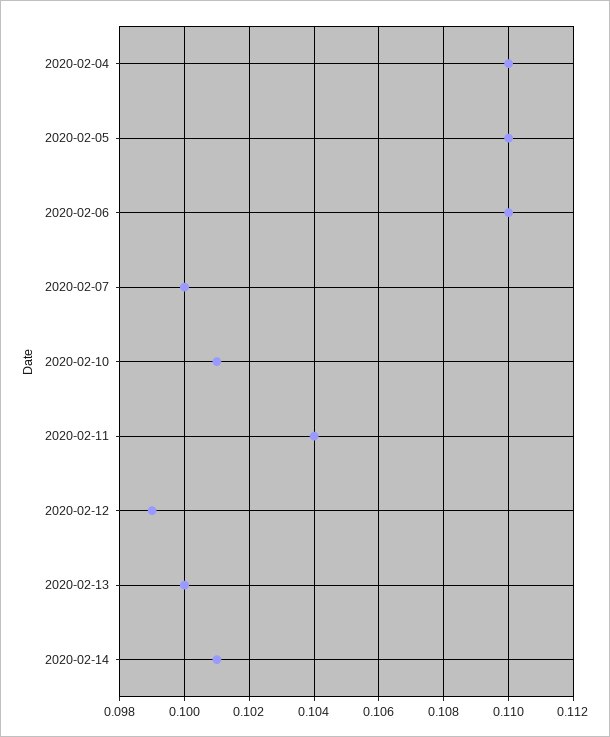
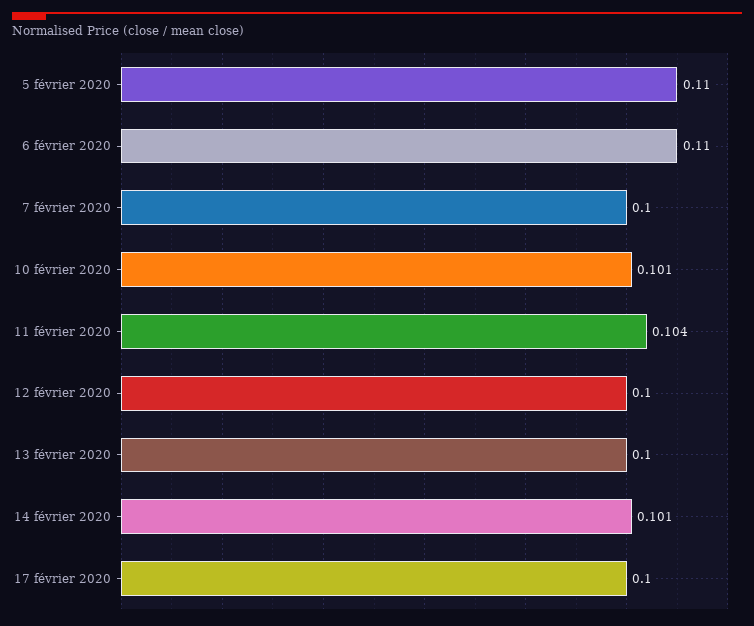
2020-02-04: 0.11 -> none
2020-02-12: 0.099 -> 0.1
17 février 2020: none -> 0.1

